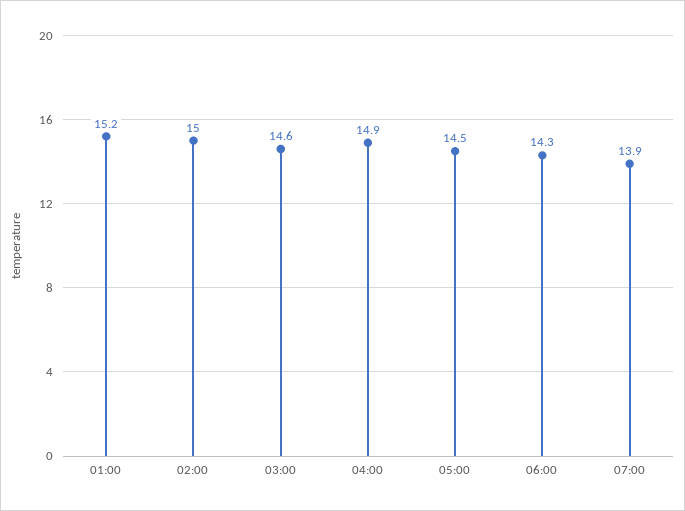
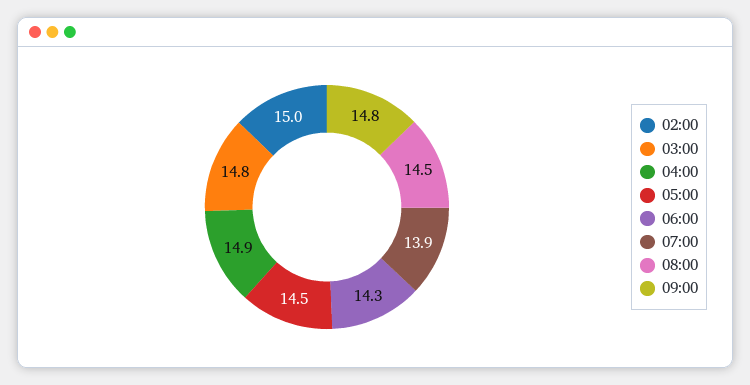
01:00: 15.2 -> none
03:00: 14.6 -> 14.8
08:00: none -> 14.5
09:00: none -> 14.8

